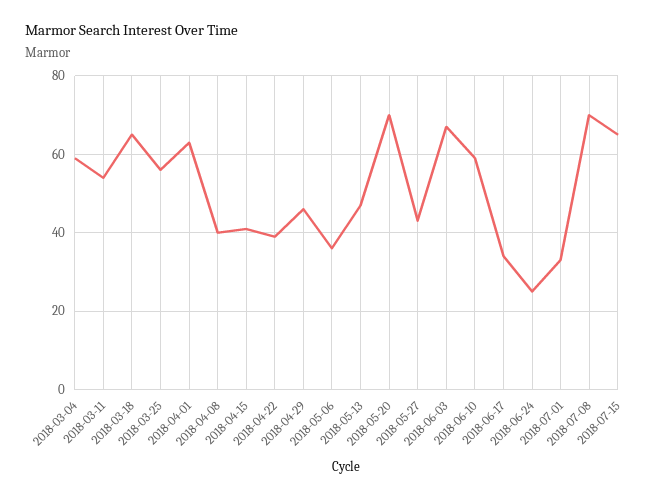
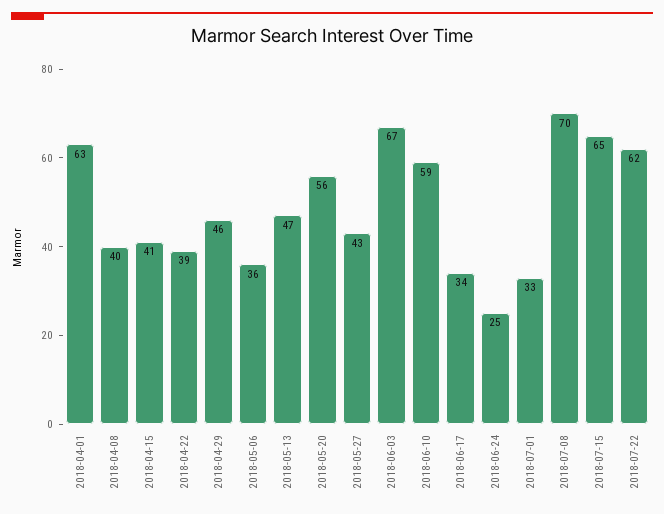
2018-03-04: 60 -> none
2018-03-11: 55 -> none
2018-03-18: 65 -> none
2018-03-25: 55 -> none
2018-05-20: 70 -> 56
2018-07-22: none -> 62

